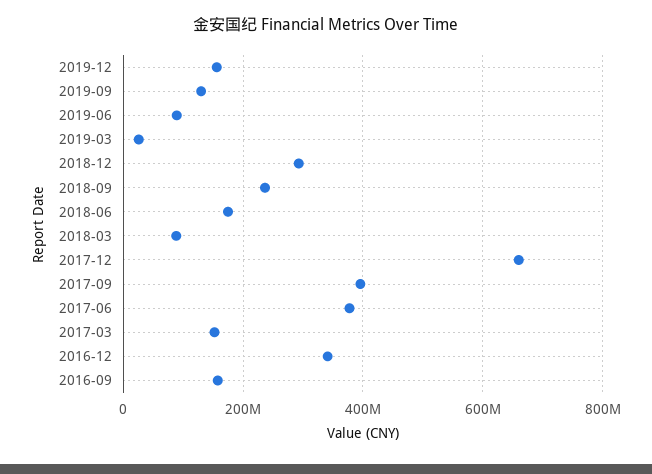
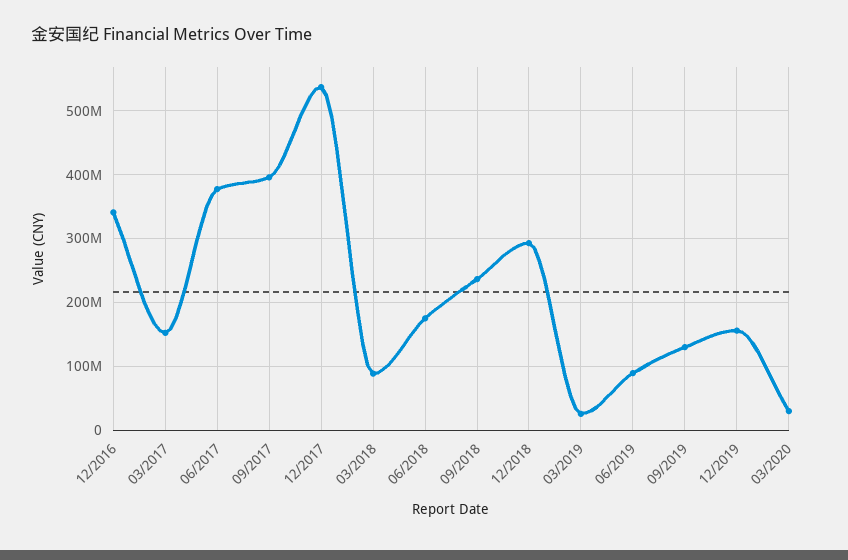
2017-12: 660000000 -> 540000000
2016-09: 160000000 -> none
03/2020: none -> 30000000

